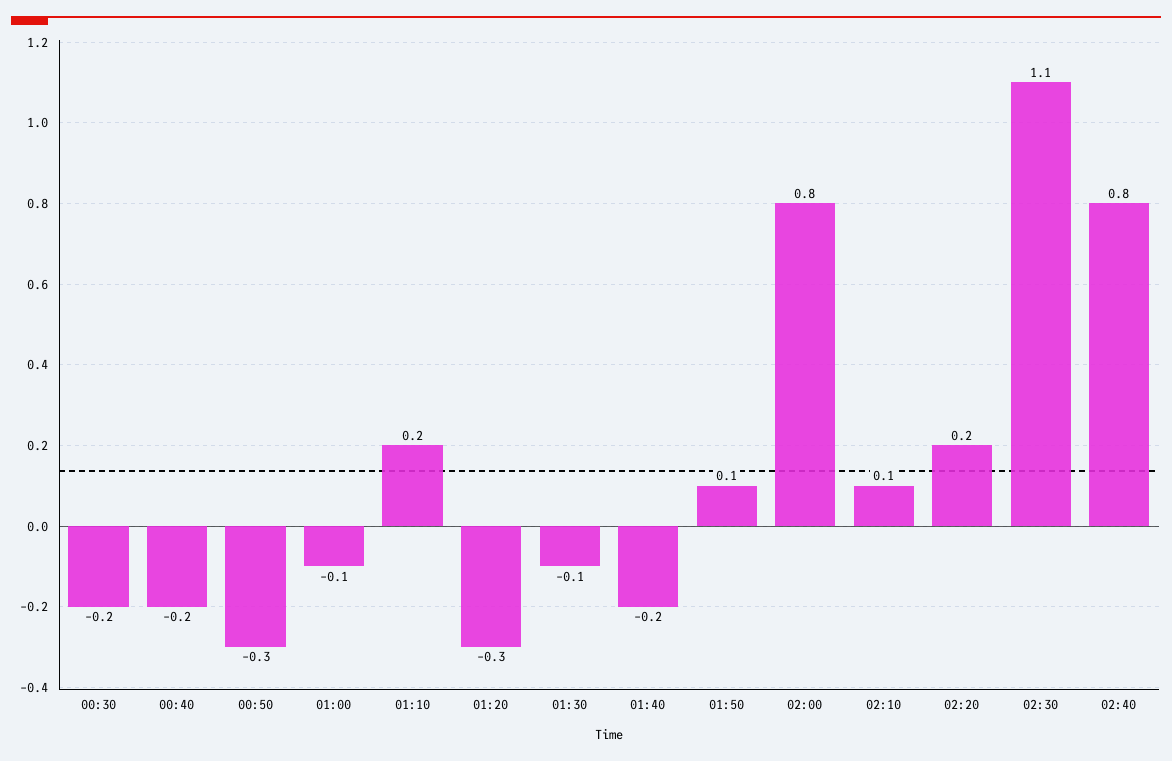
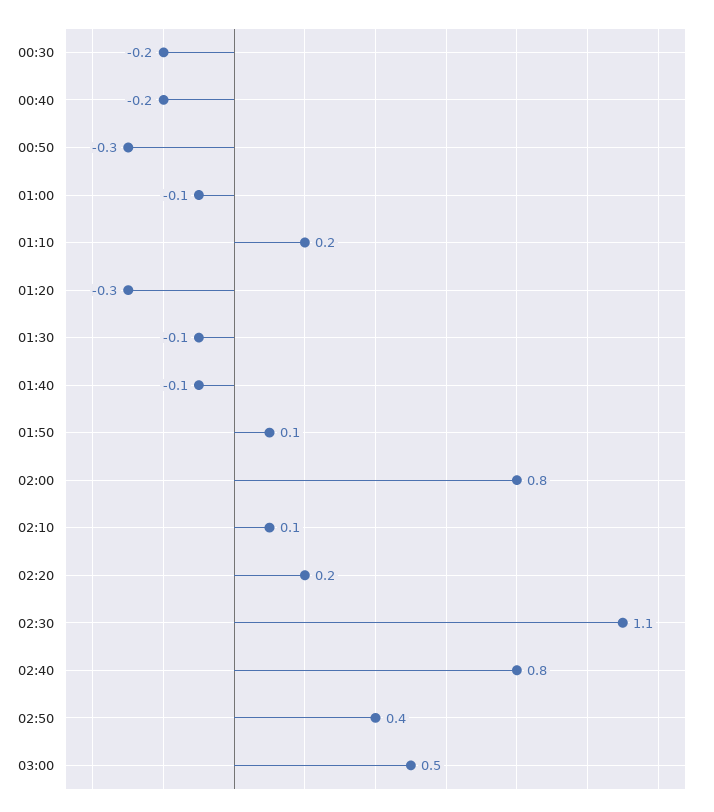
01:40: -0.2 -> -0.1
02:50: none -> 0.4
03:00: none -> 0.5

